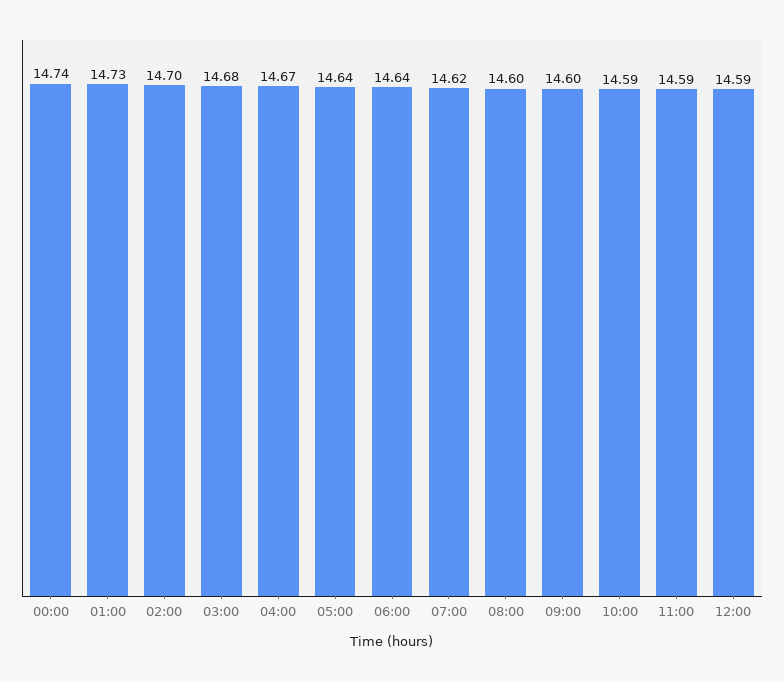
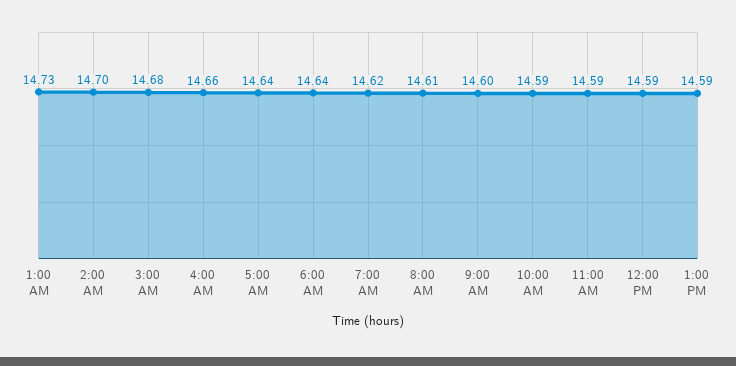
00:00: 14.74 -> none
04:00: 14.67 -> 14.66
08:00: 14.6 -> 14.61
1:00 PM: none -> 14.59

